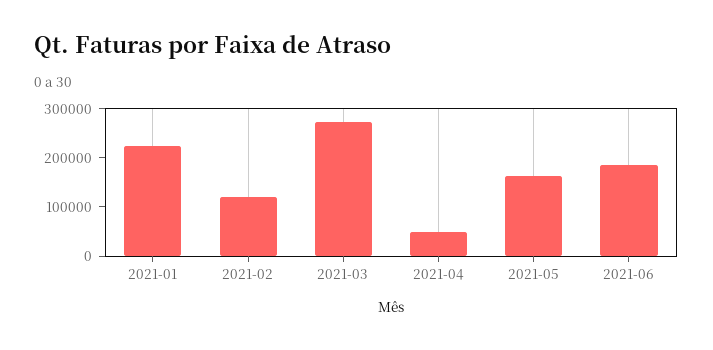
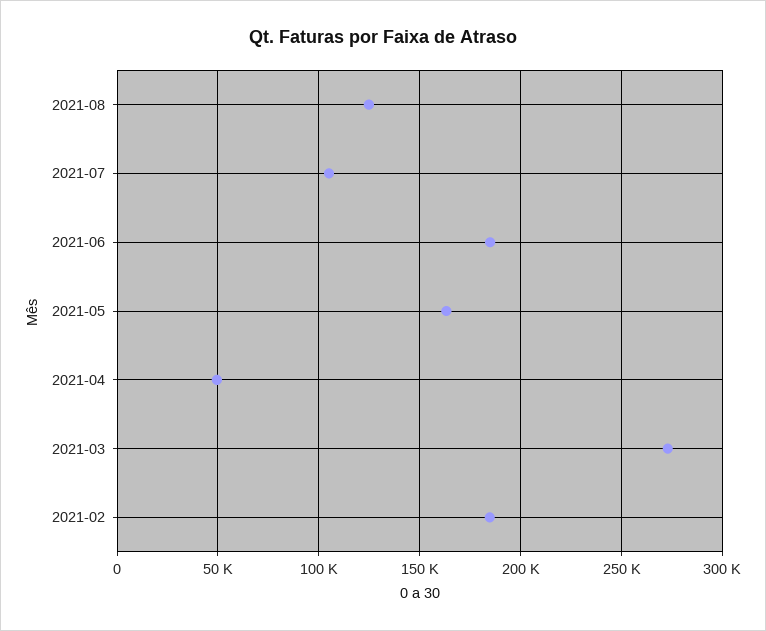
2021-01: 220000 -> none
2021-02: 120000 -> 185000
2021-08: none -> 125000
2021-07: none -> 105000

